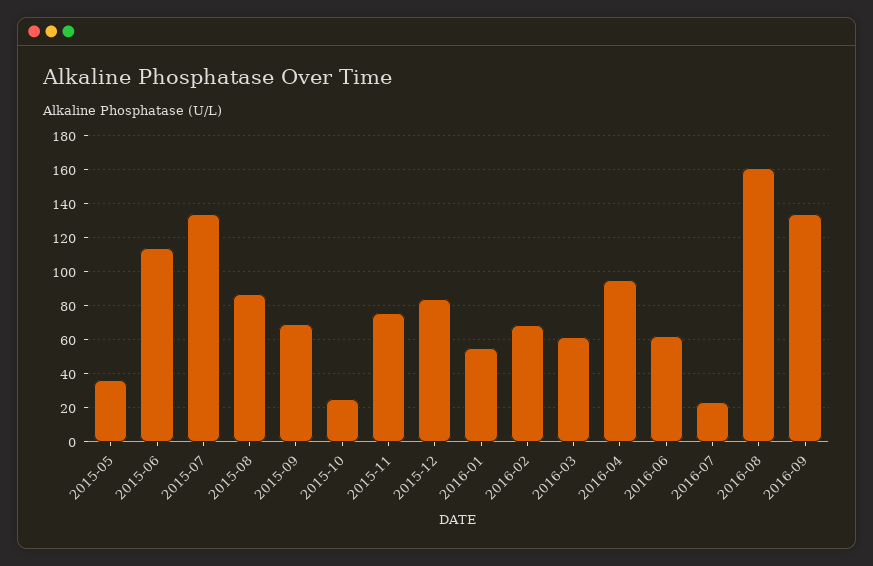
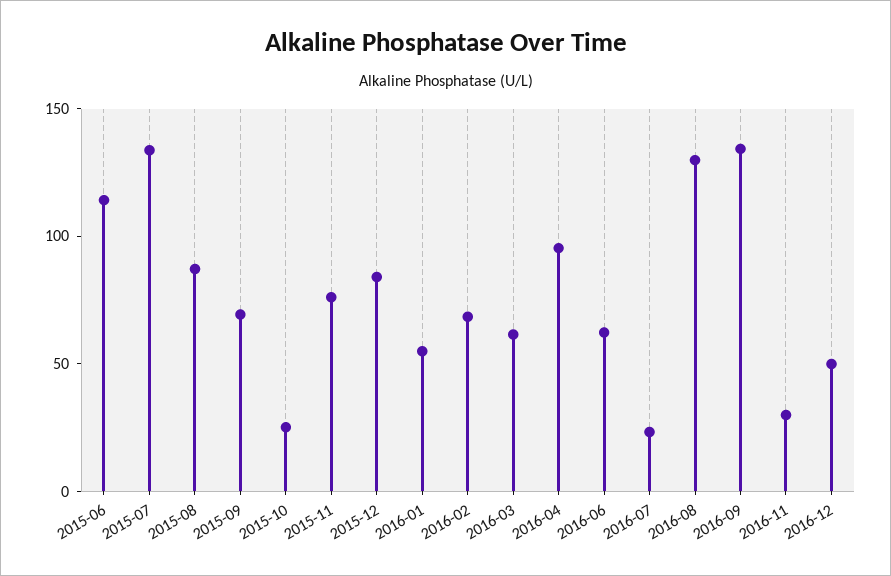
2015-05: 35 -> none
2016-08: 160 -> 130
2016-11: none -> 30
2016-12: none -> 50

